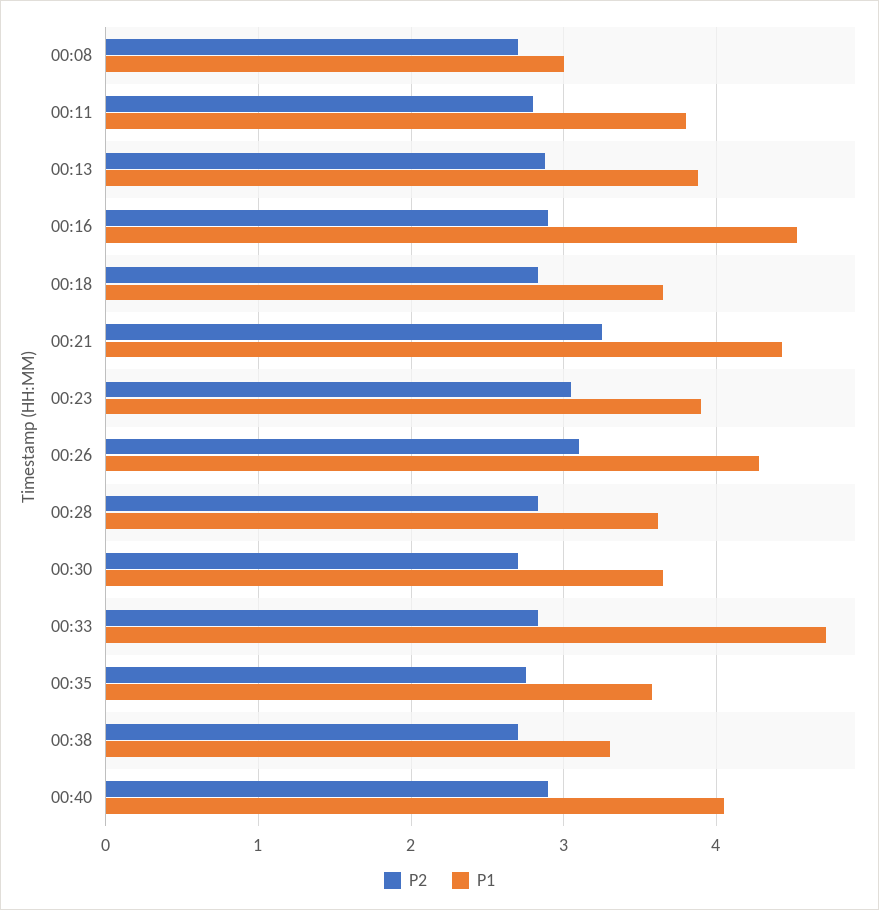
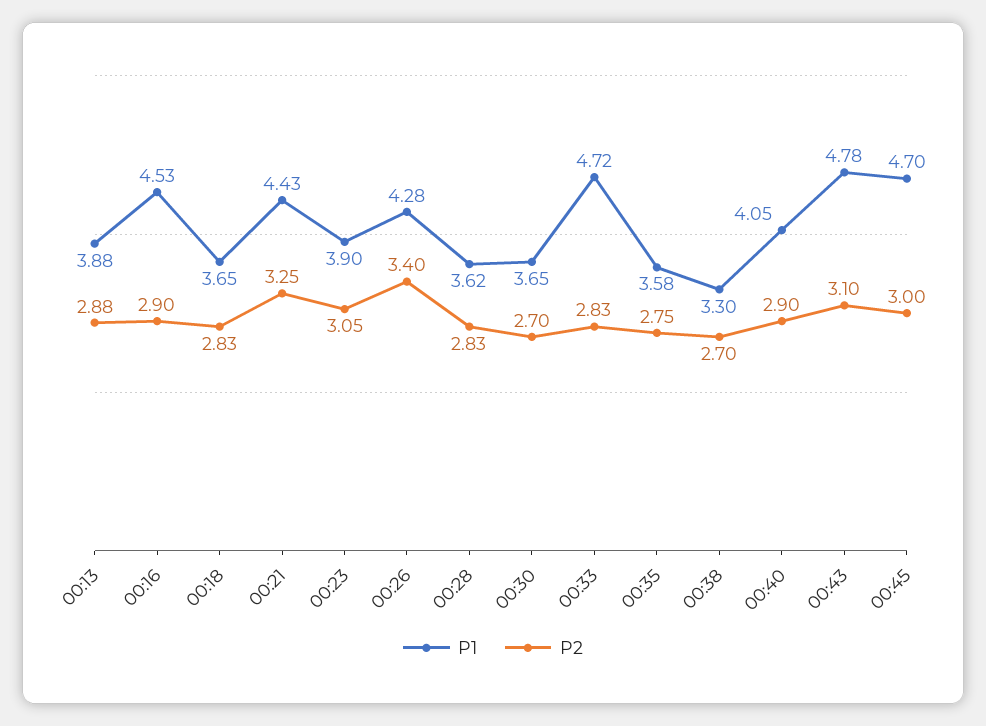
P2, 00:08: 2.7 -> none
P1, 00:08: 3 -> none
P2, 00:11: 2.8 -> none
P1, 00:11: 3.8 -> none
P2, 00:26: 3.1 -> 3.4
P1, 00:43: none -> 4.78
P2, 00:43: none -> 3.1
P1, 00:45: none -> 4.7
P2, 00:45: none -> 3

